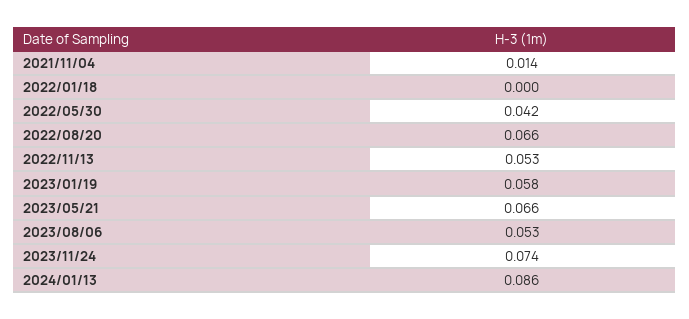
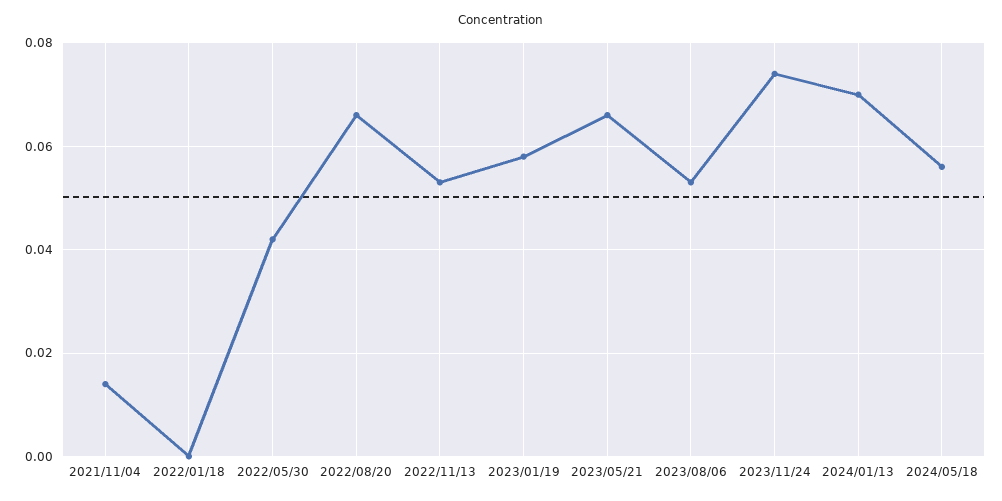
2024/01/13: 0.086 -> 0.07
2024/05/18: none -> 0.055

